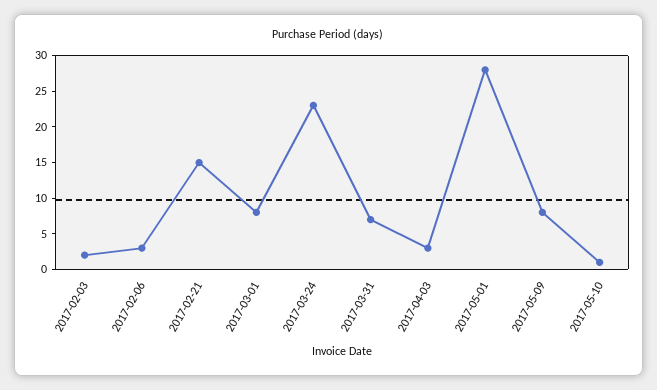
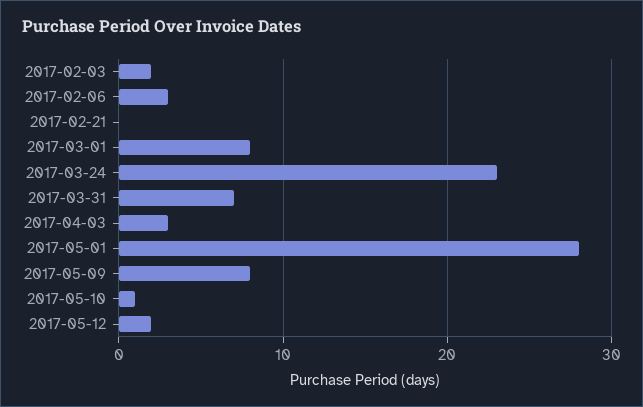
2017-02-21: 15 -> 0
2017-05-12: none -> 2

